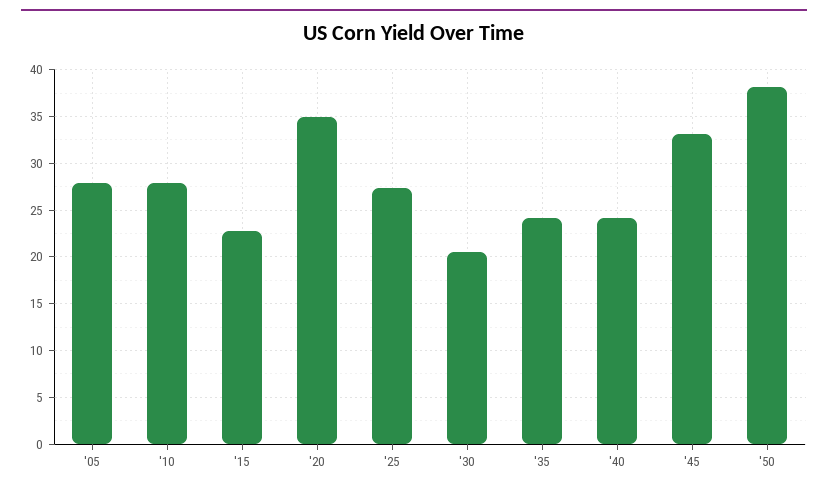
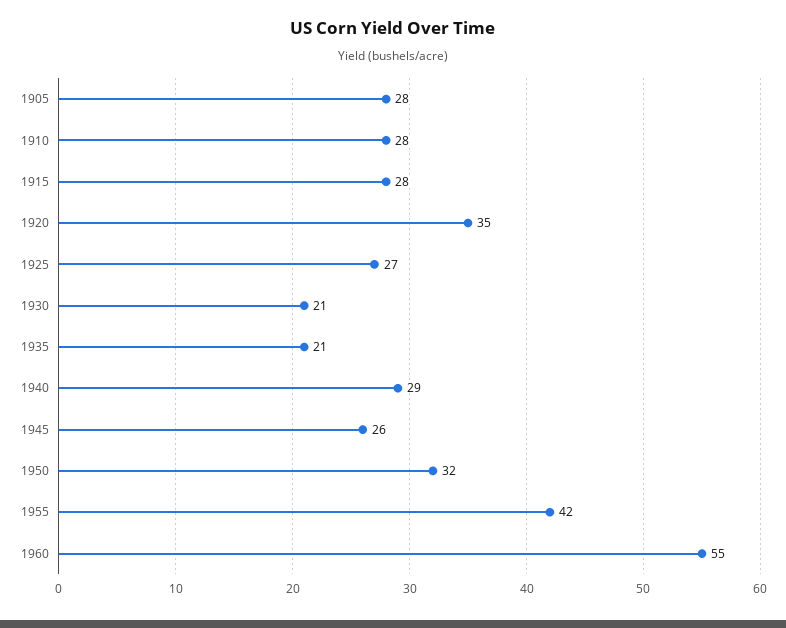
'15: 23 -> 28
'35: 24 -> 21
'40: 24 -> 29
'45: 33 -> 26
'50: 38 -> 32
1955: none -> 42
1960: none -> 55

